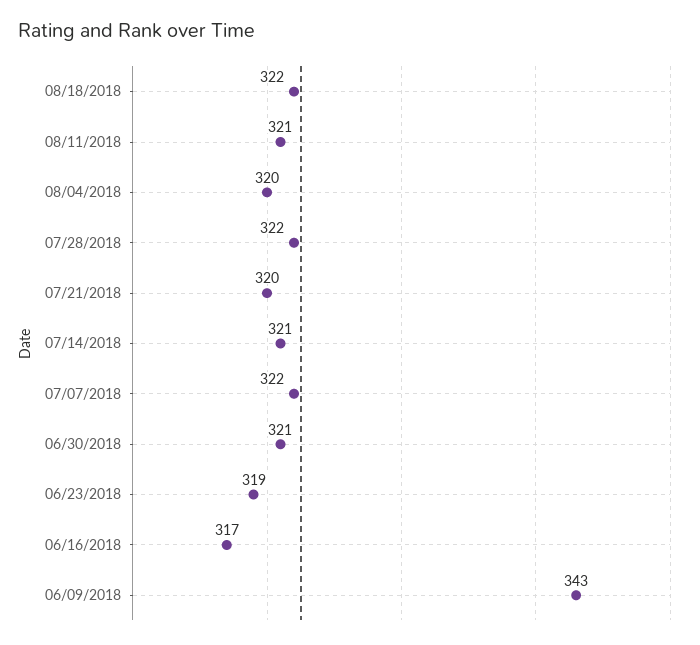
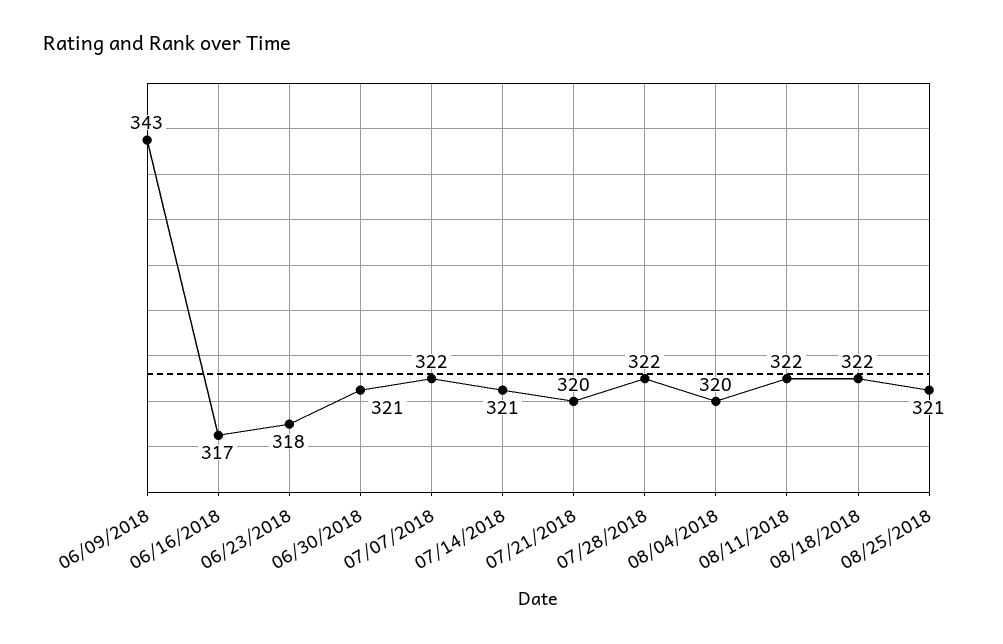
08/11/2018: 321 -> 322
06/23/2018: 319 -> 318
08/25/2018: none -> 321

